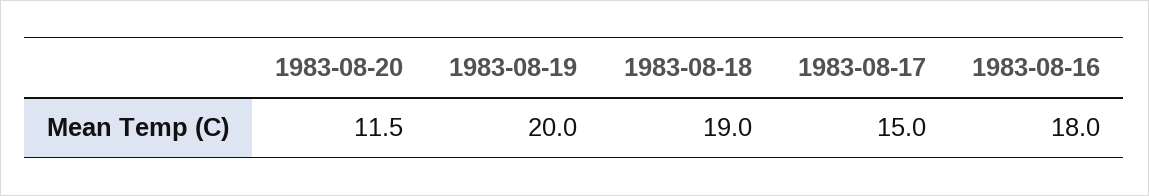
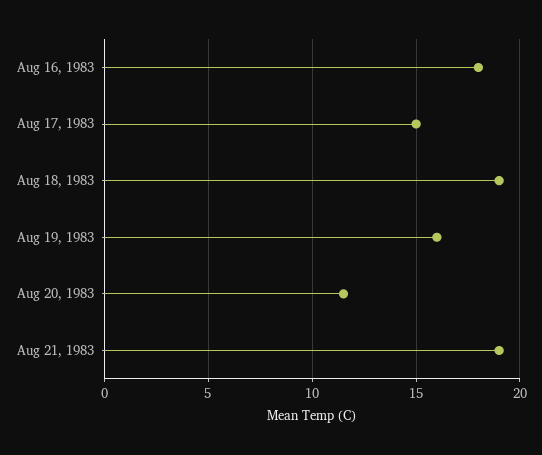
1983-08-19: 20 -> 16
Aug 21, 1983: none -> 19

